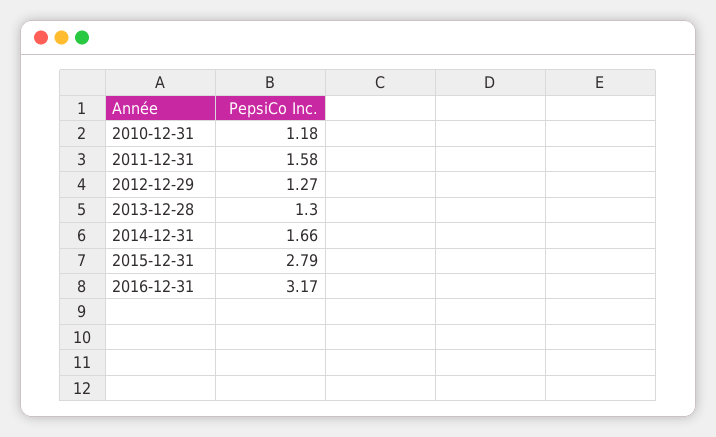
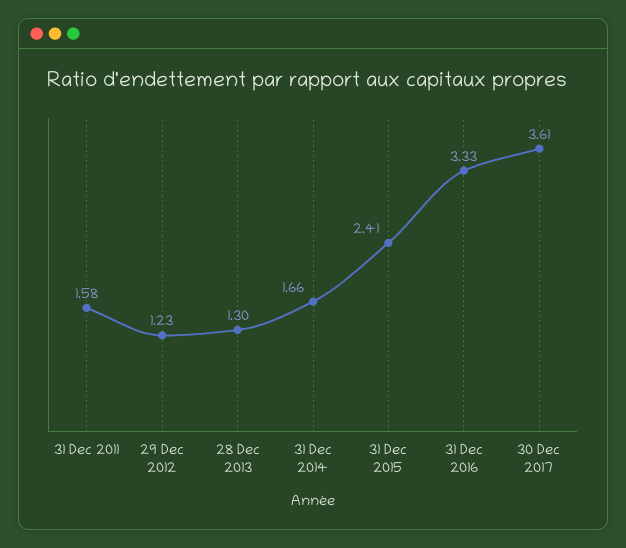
2010-12-31: 1.18 -> none
2012-12-29: 1.27 -> 1.23
2015-12-31: 2.79 -> 2.41
2016-12-31: 3.17 -> 3.33
30 Dec 2017: none -> 3.61

